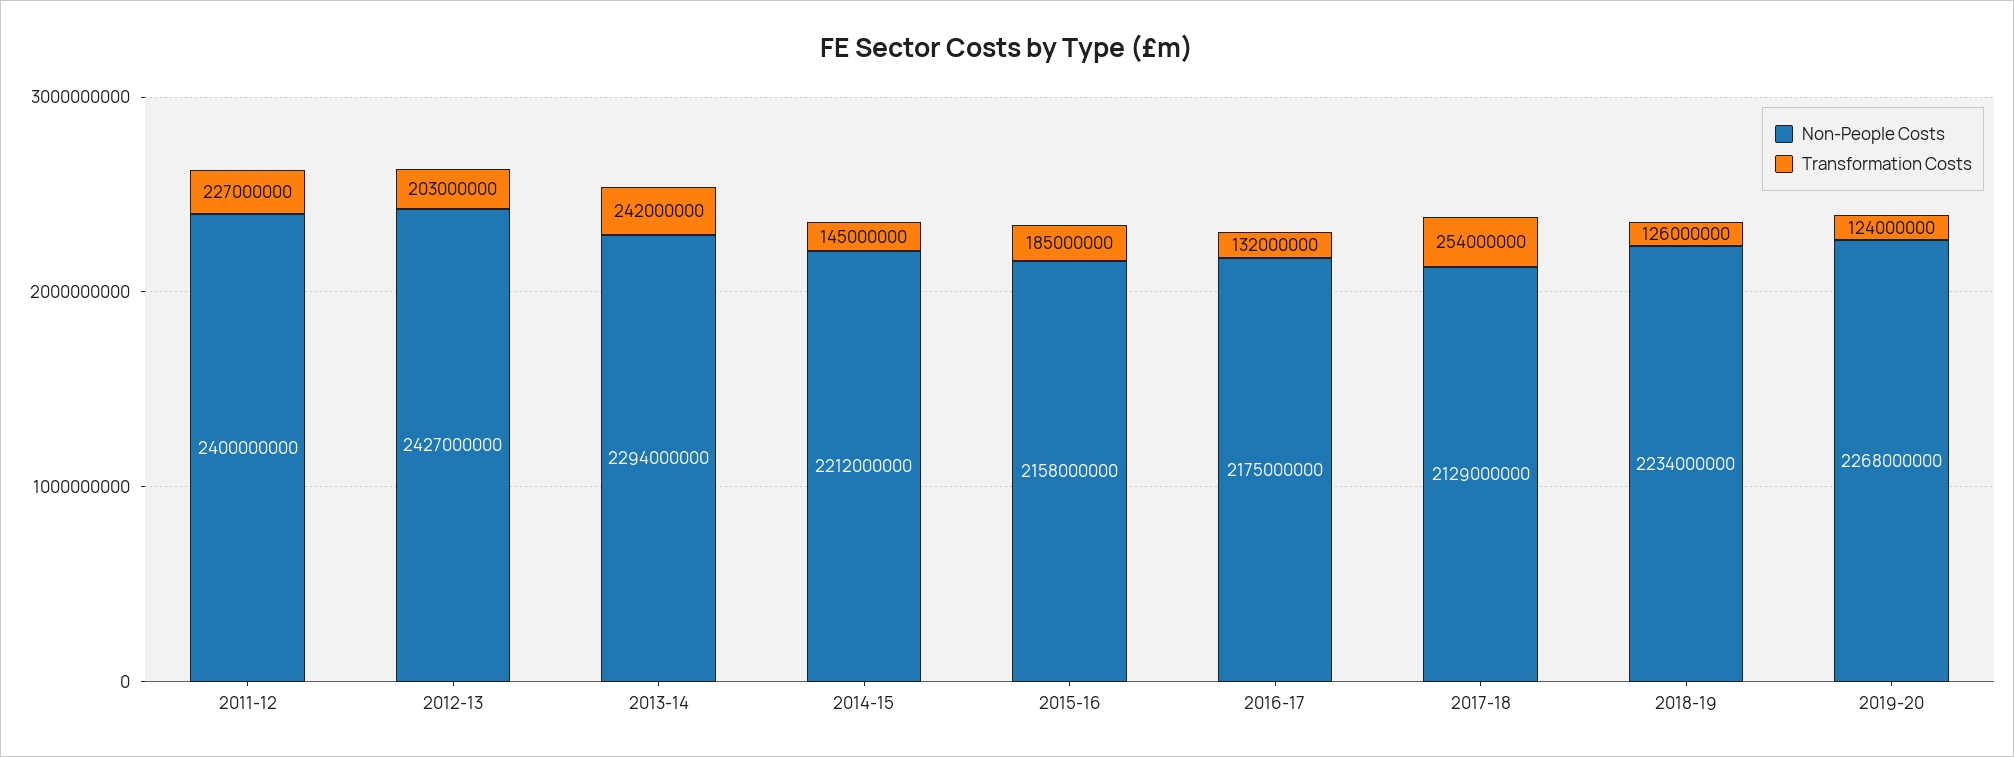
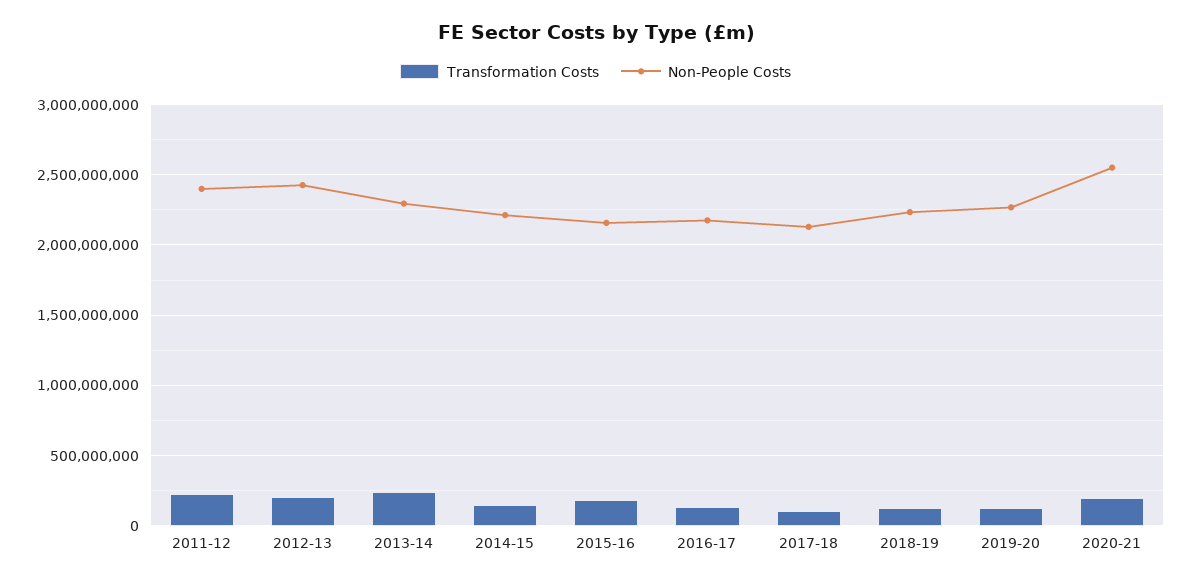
Transformation Costs, 2017-18: 254000000 -> 100000000
Transformation Costs, 2020-21: none -> 200000000
Non-People Costs, 2020-21: none -> 2550000000

